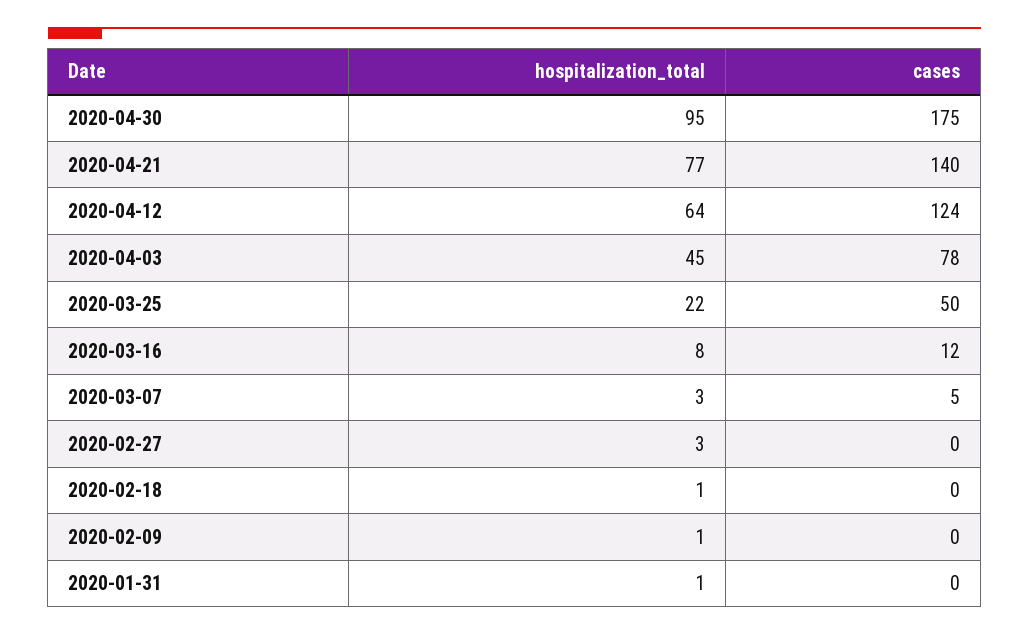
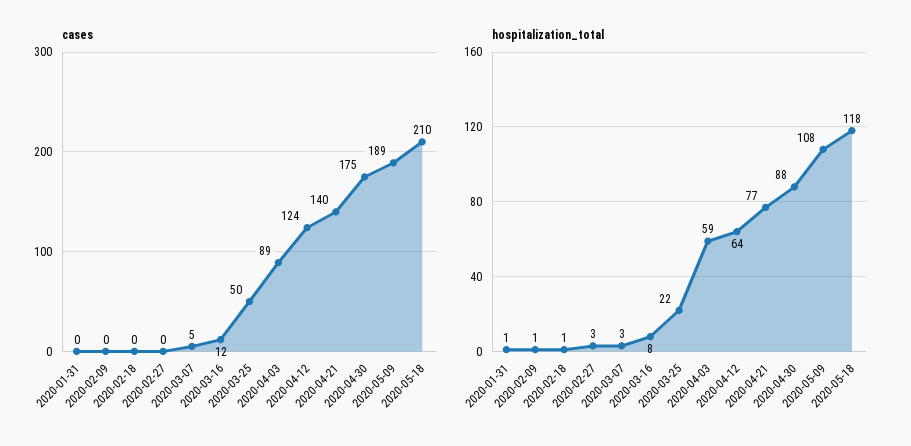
hospitalization_total, 2020-04-30: 95 -> 88
hospitalization_total, 2020-04-03: 45 -> 59
cases, 2020-04-03: 78 -> 89
cases, 2020-05-09: none -> 189
cases, 2020-05-18: none -> 210
hospitalization_total, 2020-05-09: none -> 108
hospitalization_total, 2020-05-18: none -> 118

